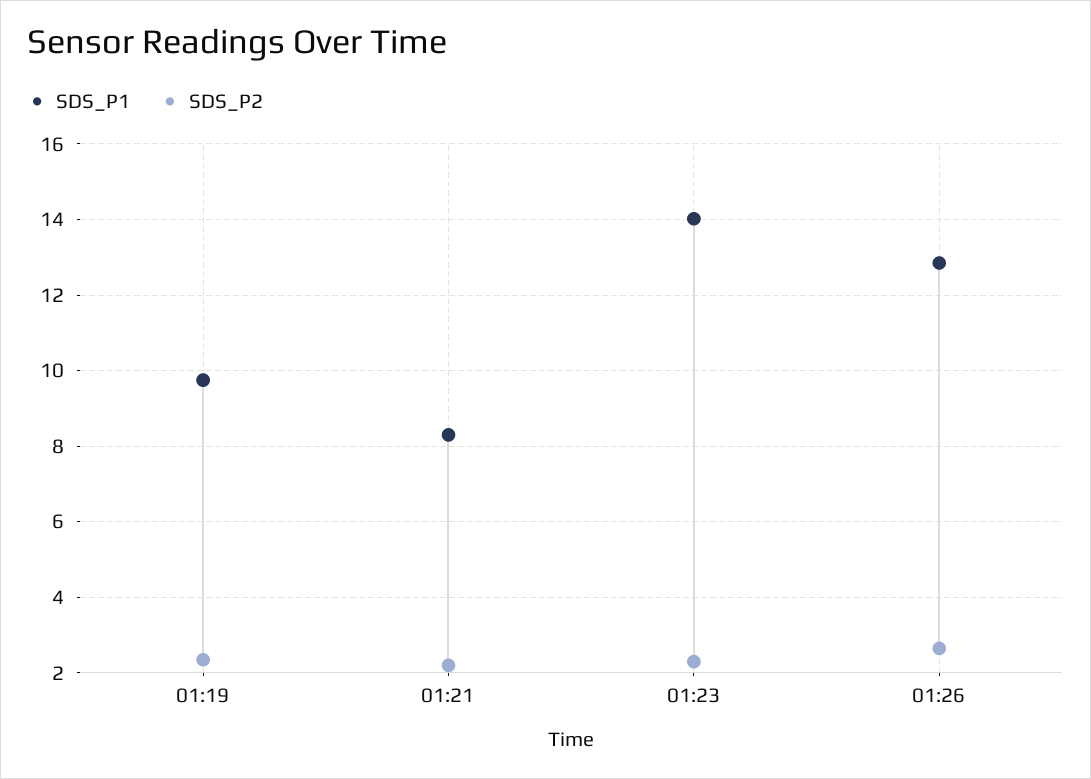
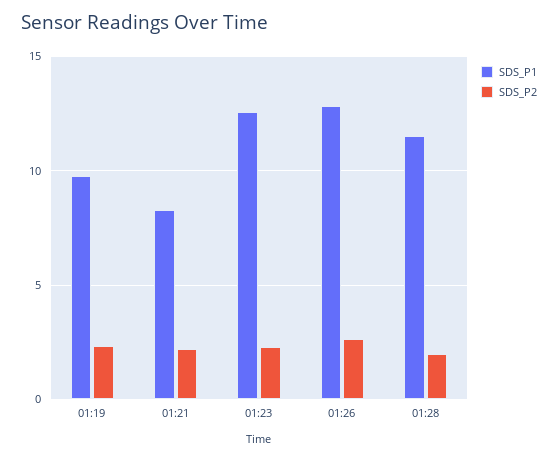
SDS_P1, 01:23: 14 -> 12.5
SDS_P1, 01:28: none -> 11.5
SDS_P2, 01:28: none -> 2

